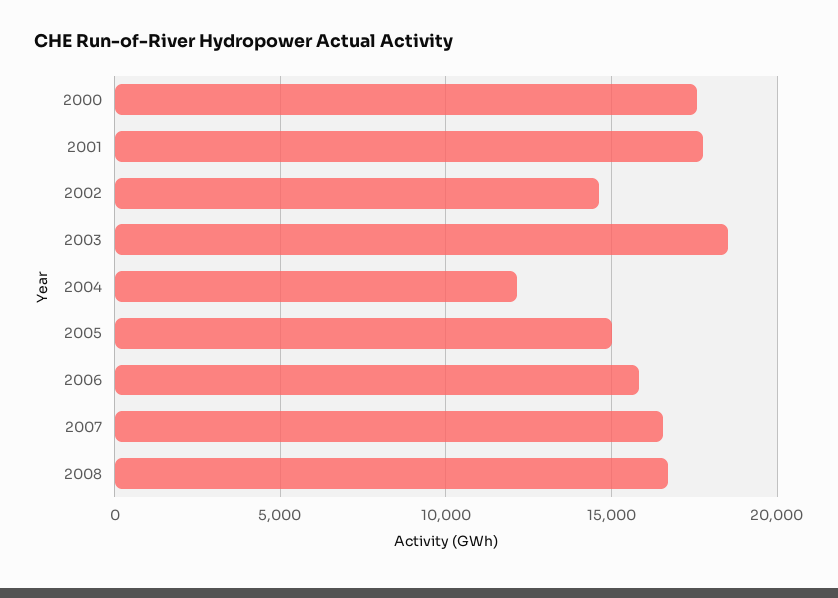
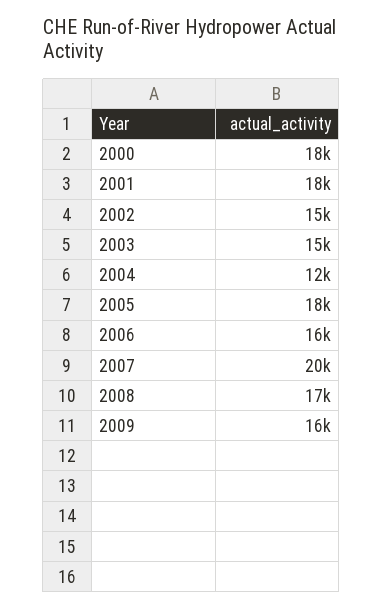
2003: 18500 -> 15000
2005: 15000 -> 18000
2007: 16500 -> 20000
2009: none -> 16000

